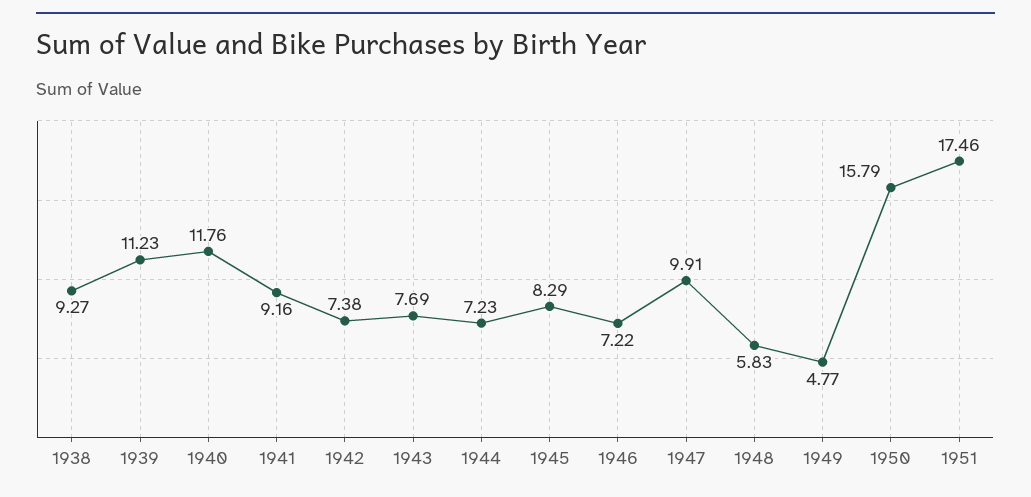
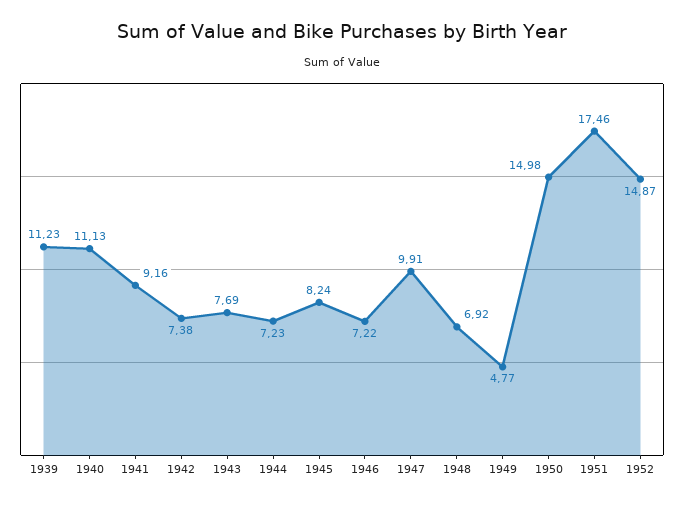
1938: 9.27 -> none
1940: 11.76 -> 11.13
1945: 8.29 -> 8.24
1948: 5.83 -> 6.92
1950: 15.79 -> 14.98
1952: none -> 14.87

